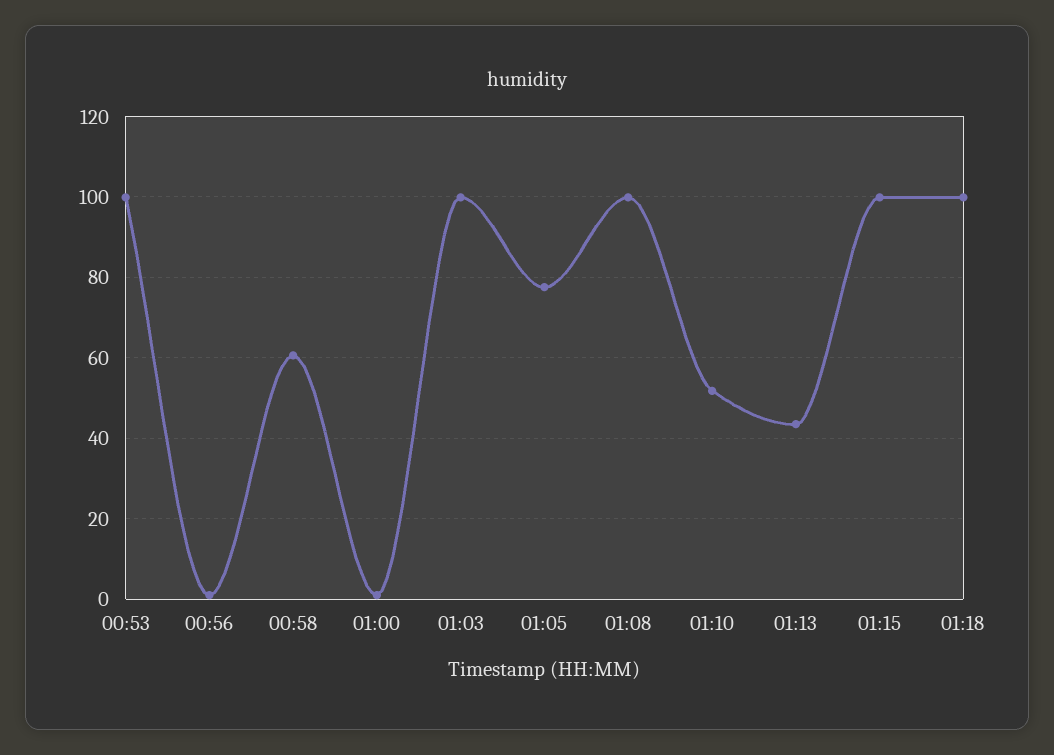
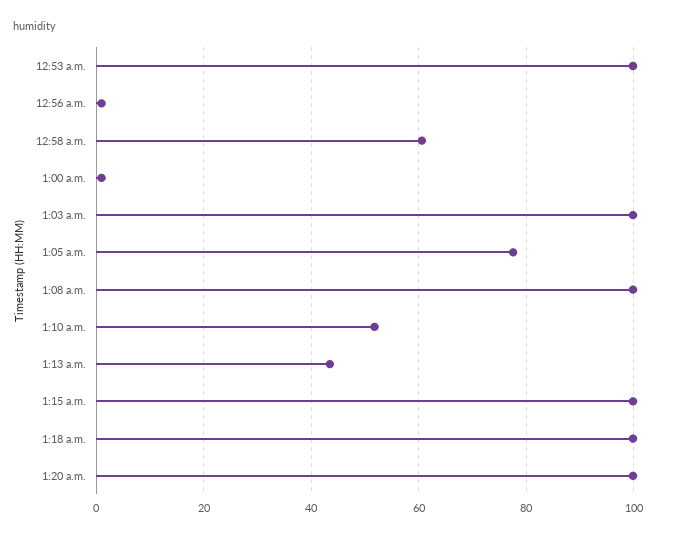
1:20 a.m.: none -> 100

